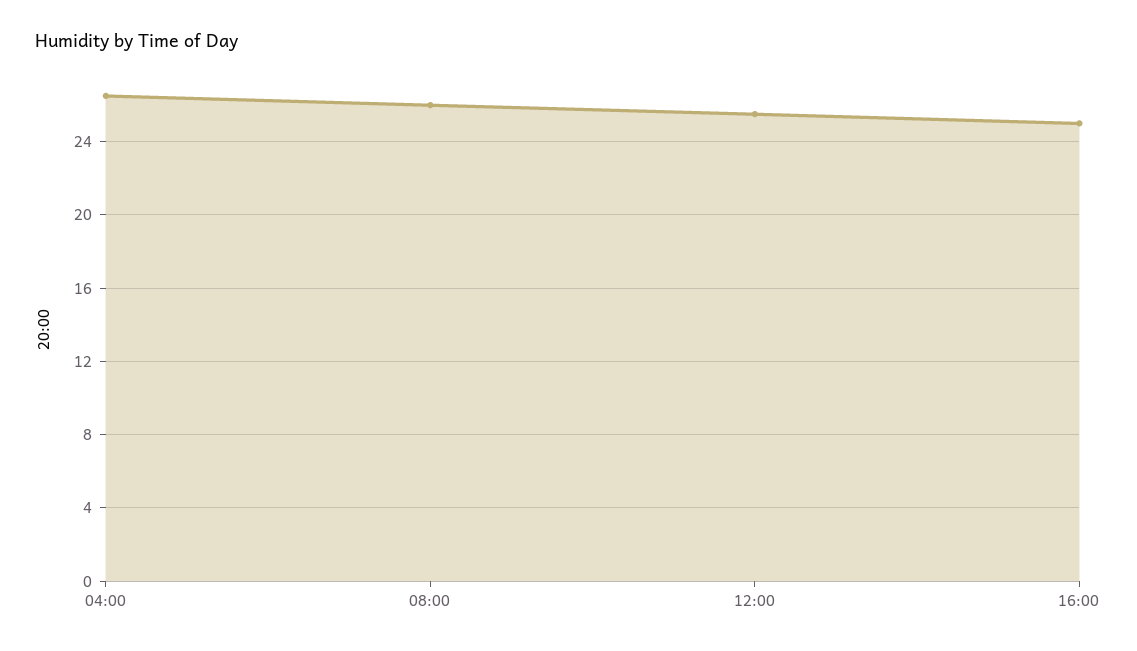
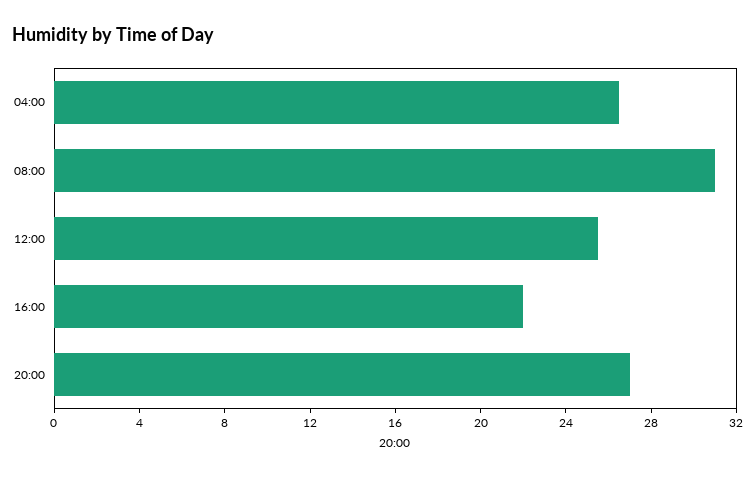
08:00: 26 -> 31
16:00: 25 -> 22
20:00: none -> 27

